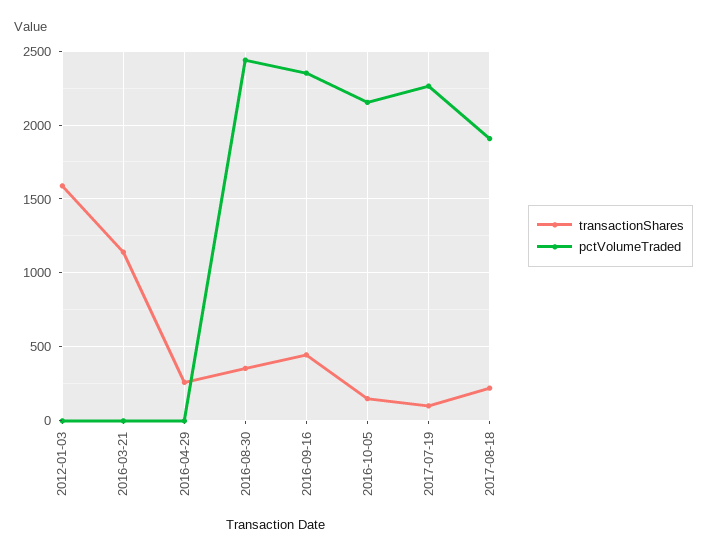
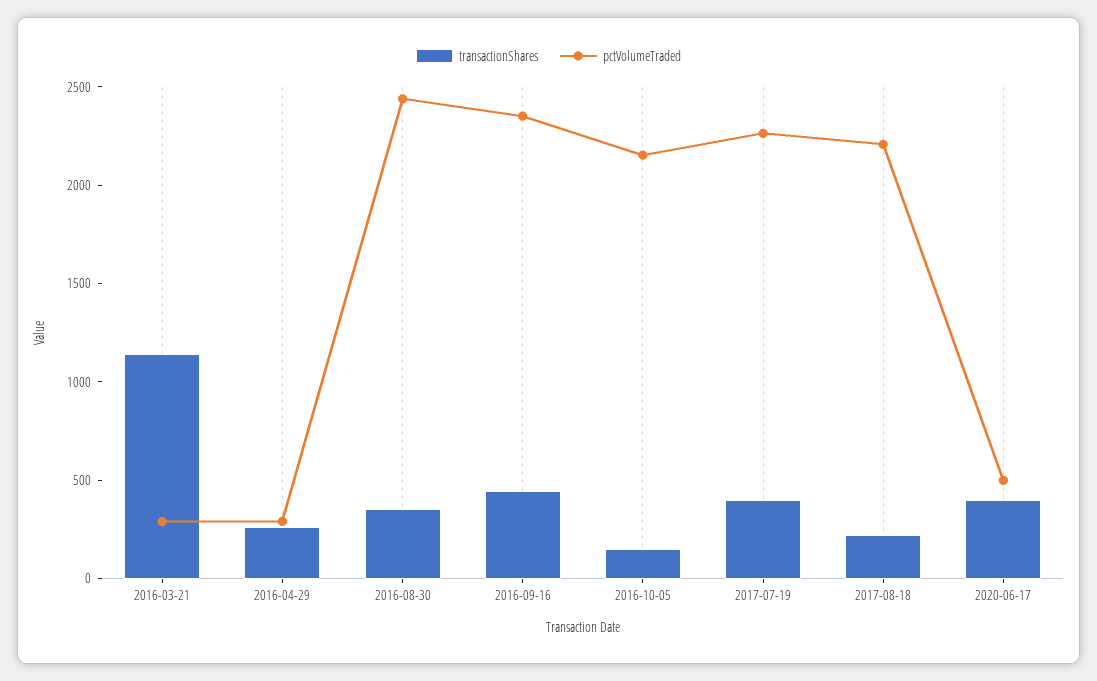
transactionShares, 2012-01-03: 1600 -> none
pctVolumeTraded, 2012-01-03: 0 -> none
pctVolumeTraded, 2016-03-21: 0 -> 300
pctVolumeTraded, 2016-04-29: 0 -> 300
transactionShares, 2017-07-19: 100 -> 400
pctVolumeTraded, 2017-08-18: 1900 -> 2200
transactionShares, 2020-06-17: none -> 400
pctVolumeTraded, 2020-06-17: none -> 500

